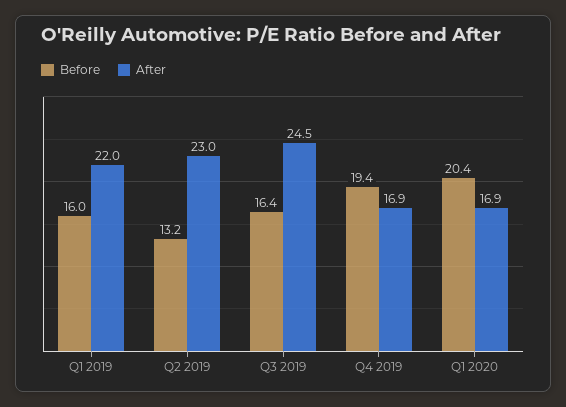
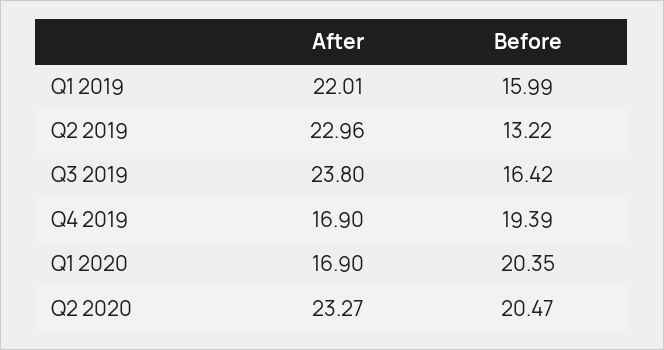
After, Q3 2019: 24.5 -> 23.8
After, Q2 2020: none -> 23.27
Before, Q2 2020: none -> 20.47

